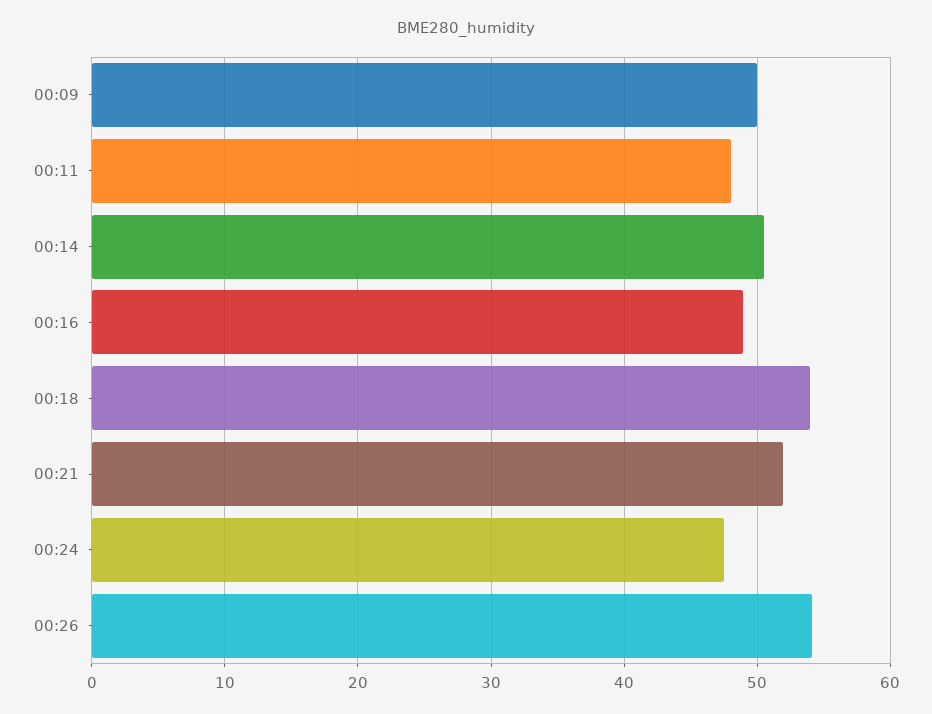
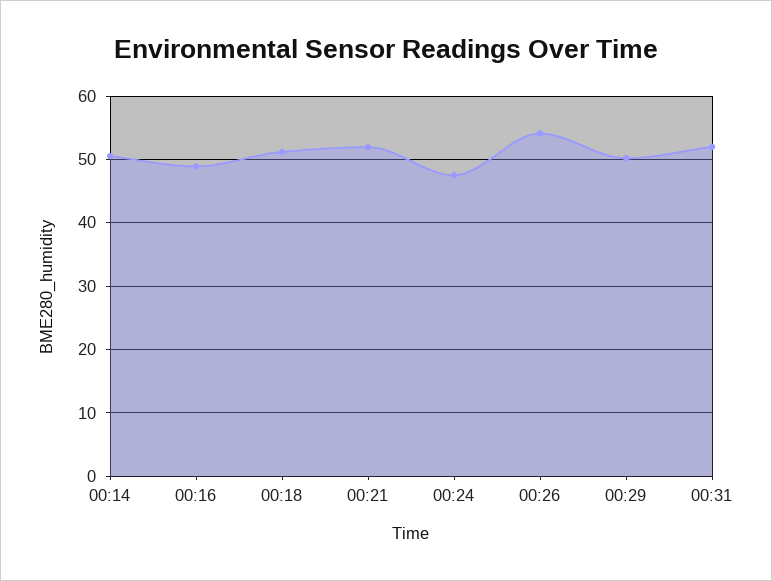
00:09: 50 -> none
00:11: 48 -> none
00:18: 54 -> 51
00:29: none -> 50
00:31: none -> 52

